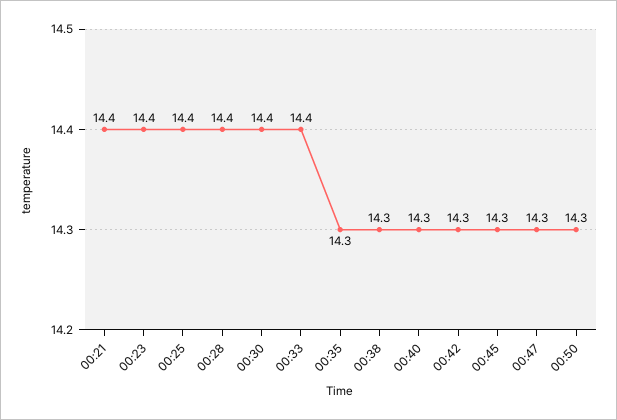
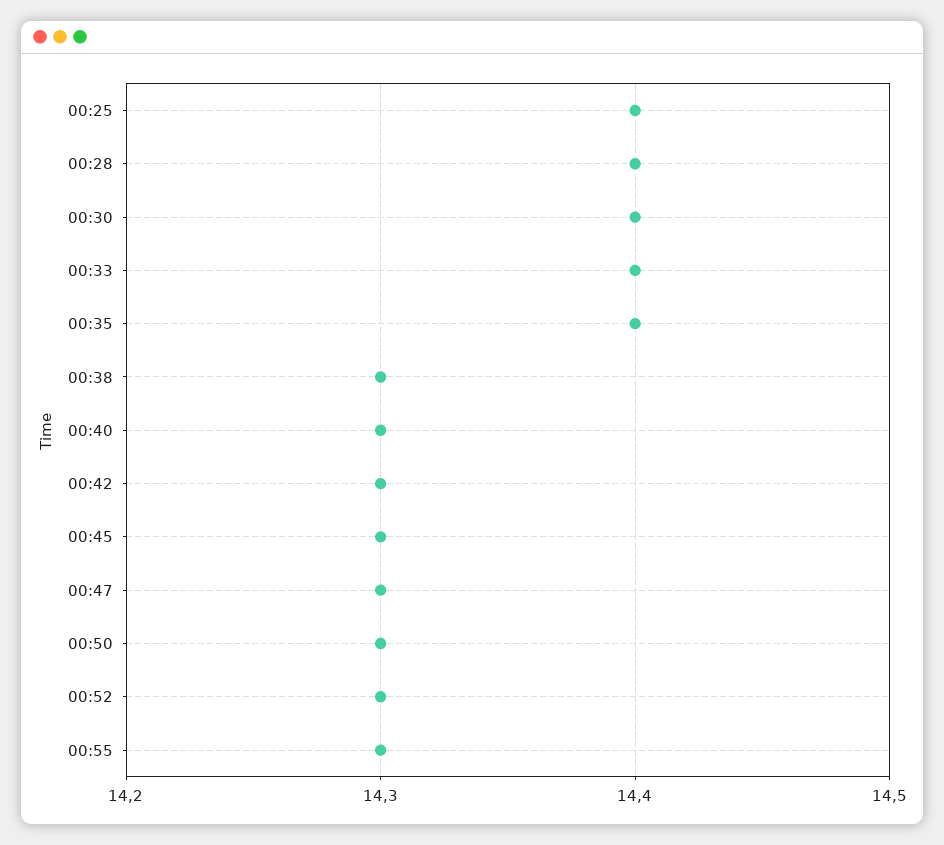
00:21: 14.4 -> none
00:23: 14.4 -> none
00:35: 14.3 -> 14.4
00:52: none -> 14.3
00:55: none -> 14.3

